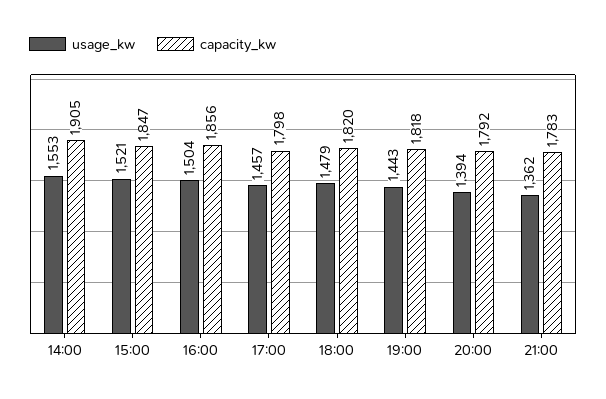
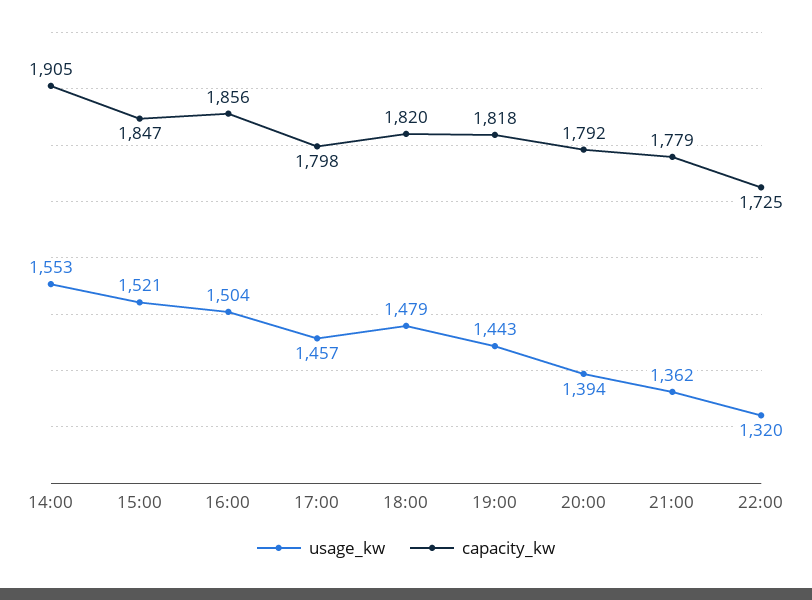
capacity_kw, 21:00: 1783 -> 1779
usage_kw, 22:00: none -> 1320
capacity_kw, 22:00: none -> 1725

